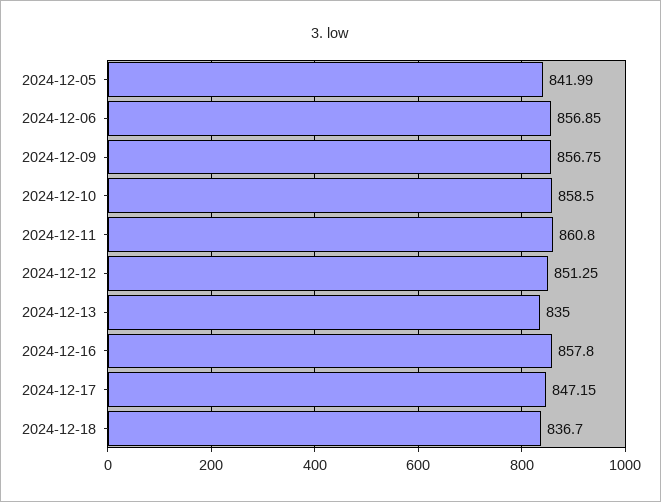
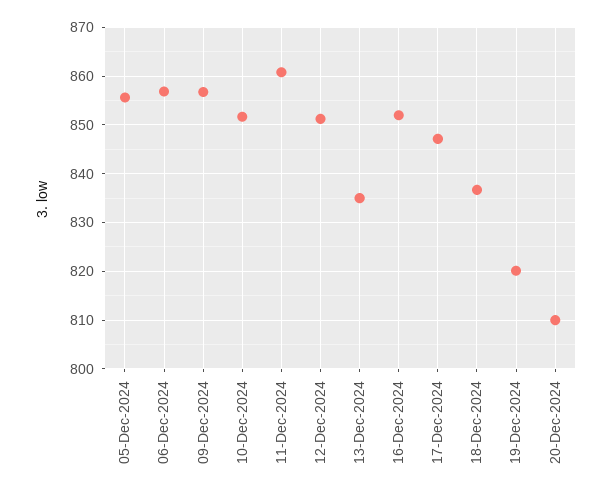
2024-12-05: 841.99 -> 856
2024-12-10: 858.5 -> 852
2024-12-16: 857.8 -> 852
19-Dec-2024: none -> 820
20-Dec-2024: none -> 810

